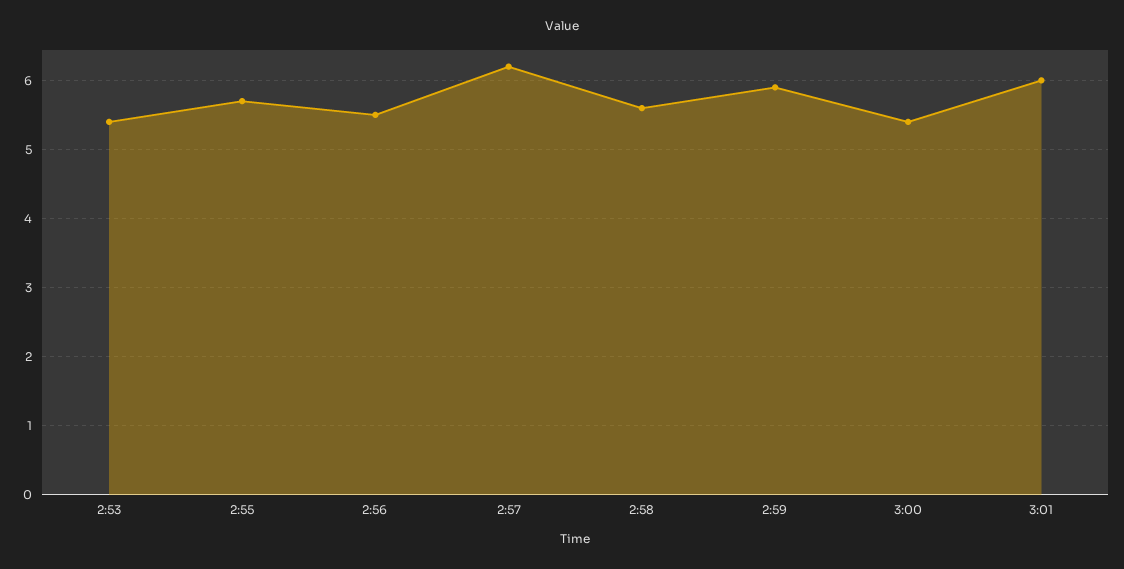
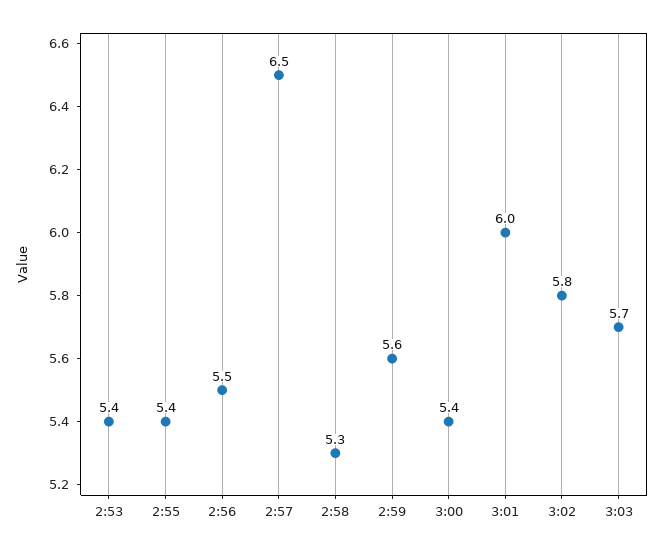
2:55: 5.7 -> 5.4
2:57: 6.2 -> 6.5
2:58: 5.6 -> 5.3
2:59: 5.9 -> 5.6
3:02: none -> 5.8
3:03: none -> 5.7

